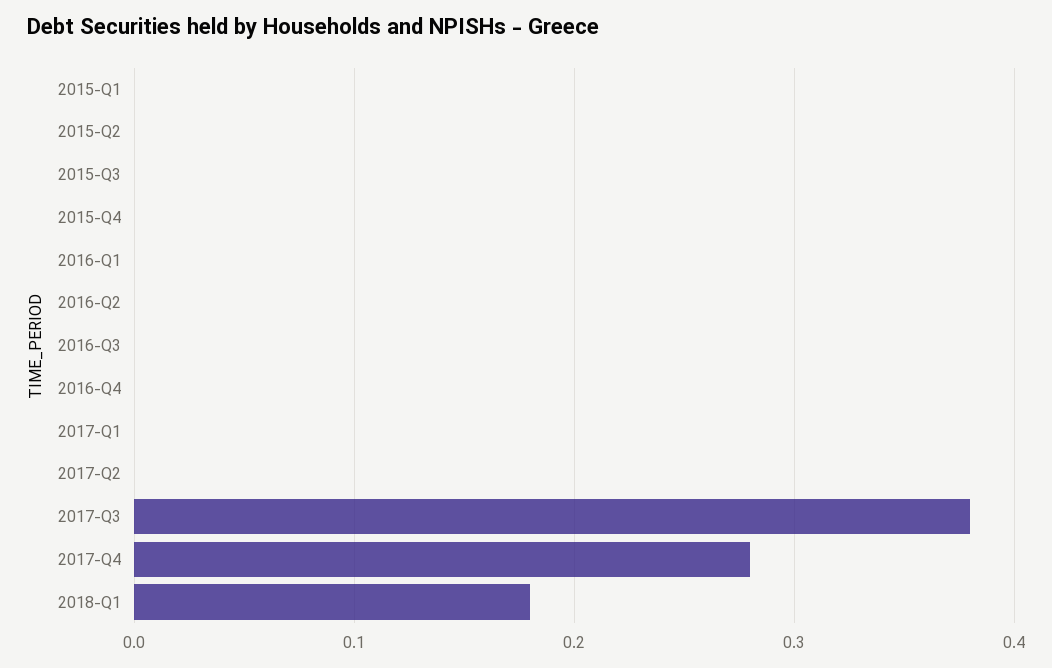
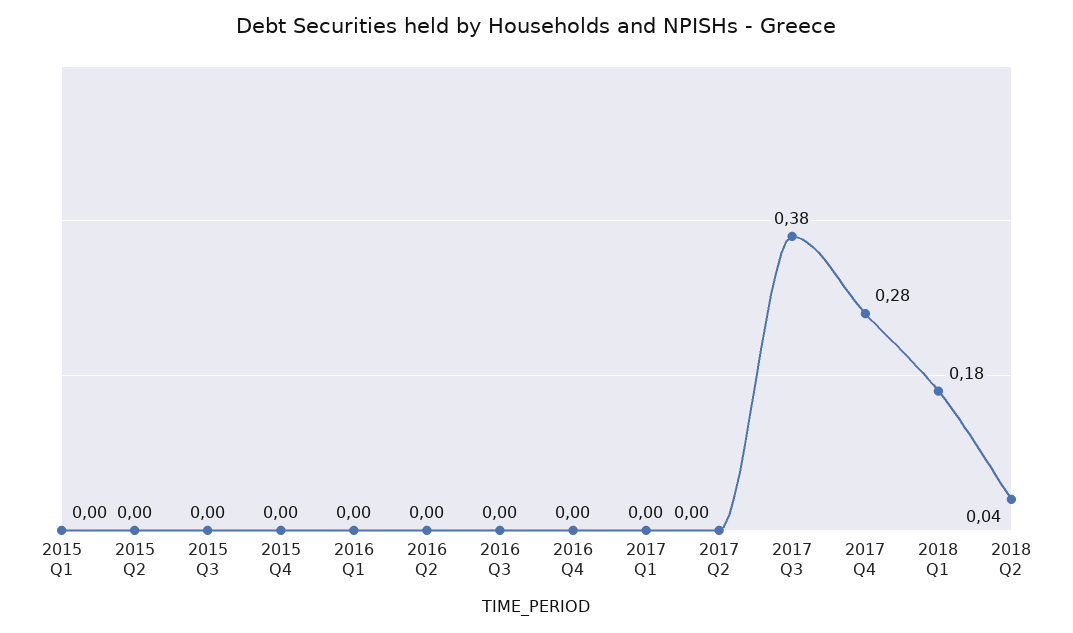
2018 Q2: none -> 0.04

